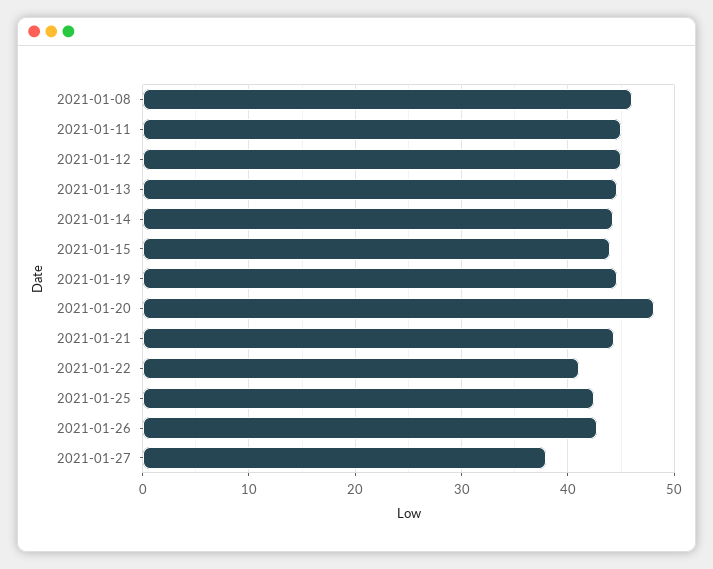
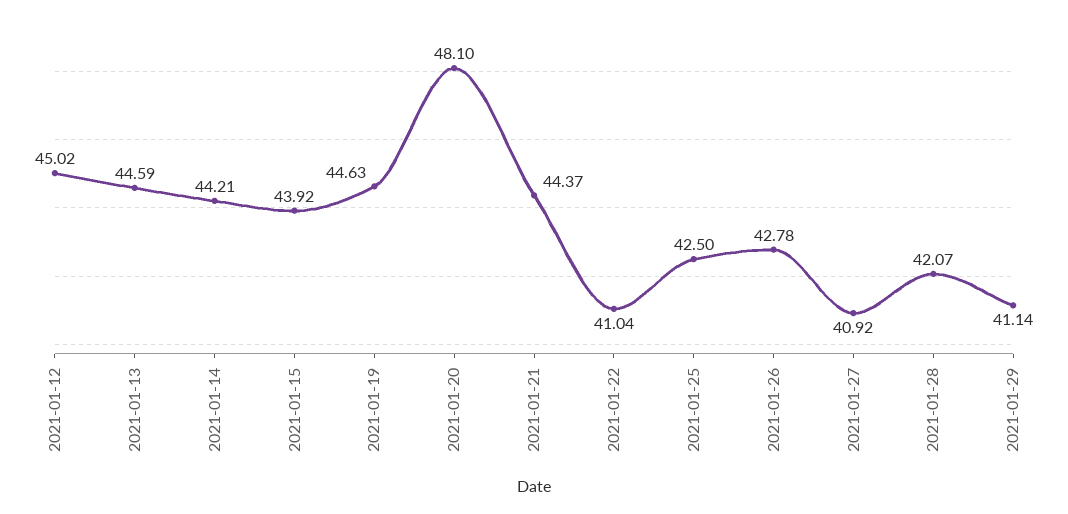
2021-01-08: 46 -> none
2021-01-11: 45 -> none
2021-01-27: 38 -> 40.92
2021-01-28: none -> 42.07
2021-01-29: none -> 41.14

